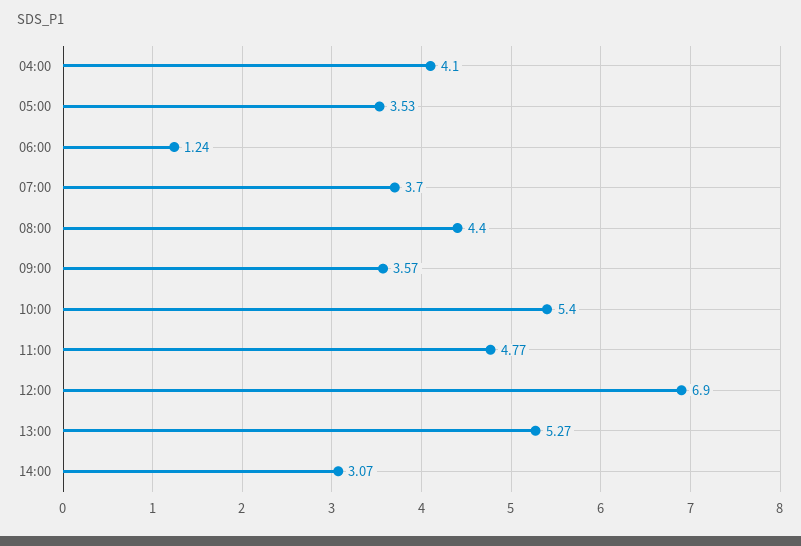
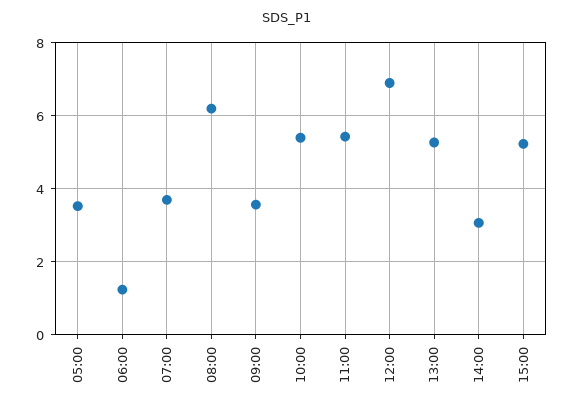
04:00: 4.1 -> none
08:00: 4.4 -> 6.2
11:00: 4.77 -> 5.4
15:00: none -> 5.2

